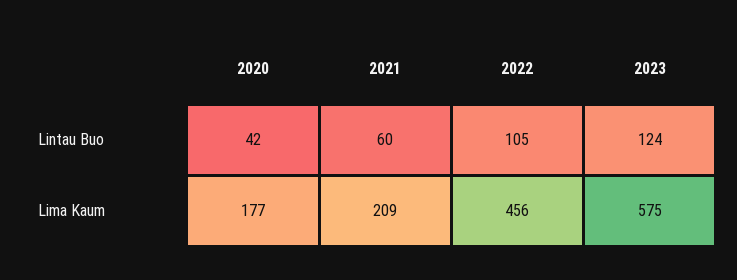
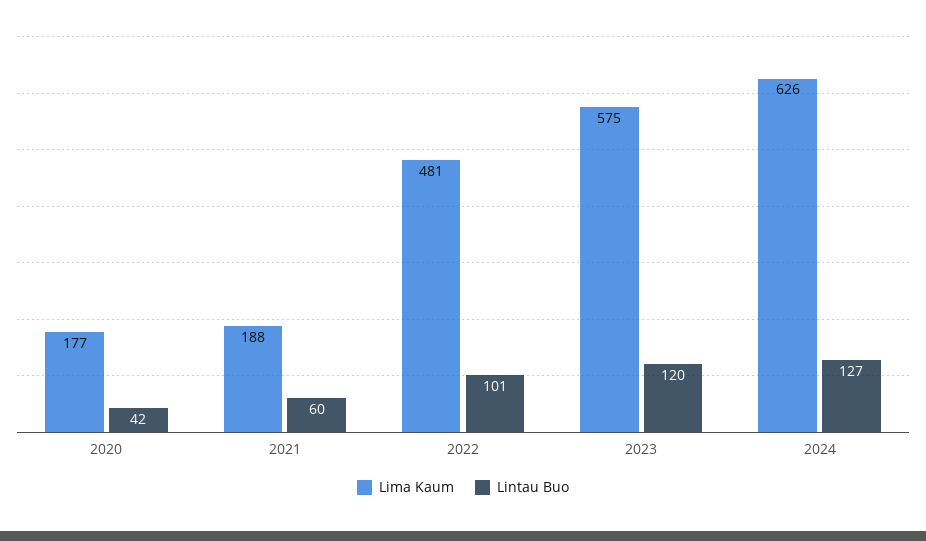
Lintau Buo, 2022: 105 -> 101
Lintau Buo, 2023: 124 -> 120
Lima Kaum, 2021: 209 -> 188
Lima Kaum, 2022: 456 -> 481
Lima Kaum, 2024: none -> 626
Lintau Buo, 2024: none -> 127

